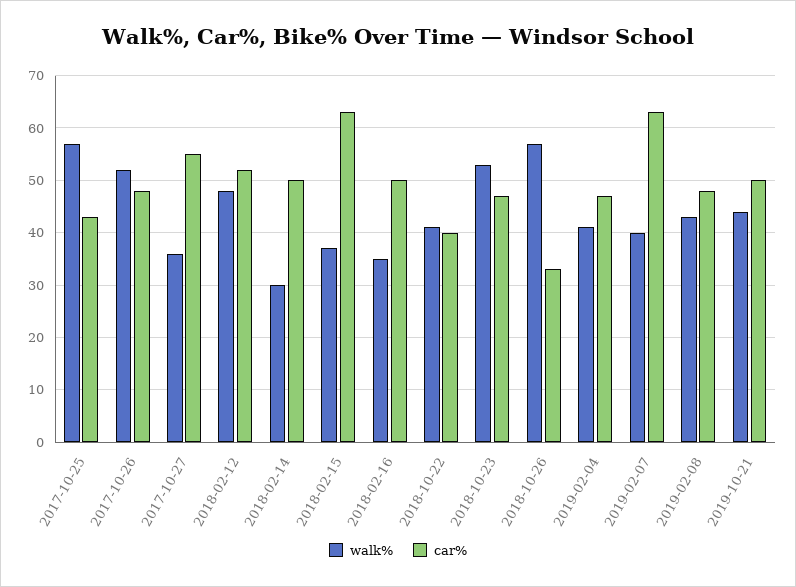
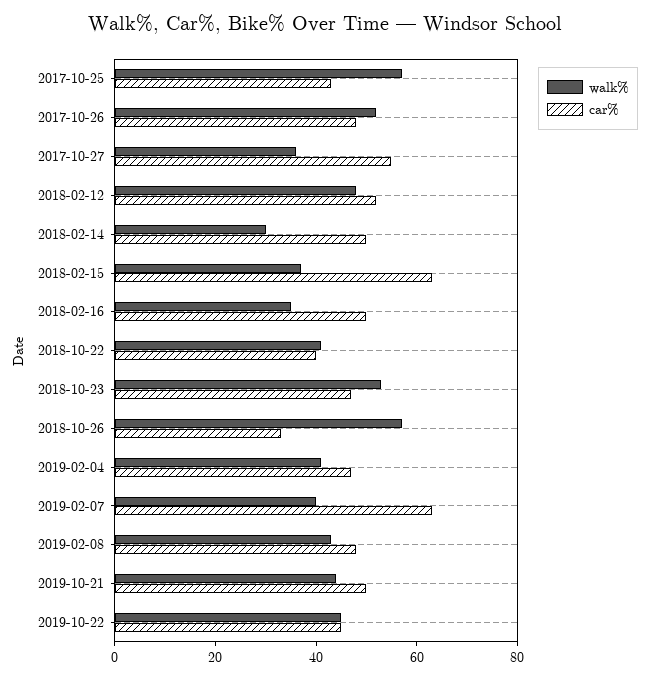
walk%, 2019-10-22: none -> 45
car%, 2019-10-22: none -> 45

